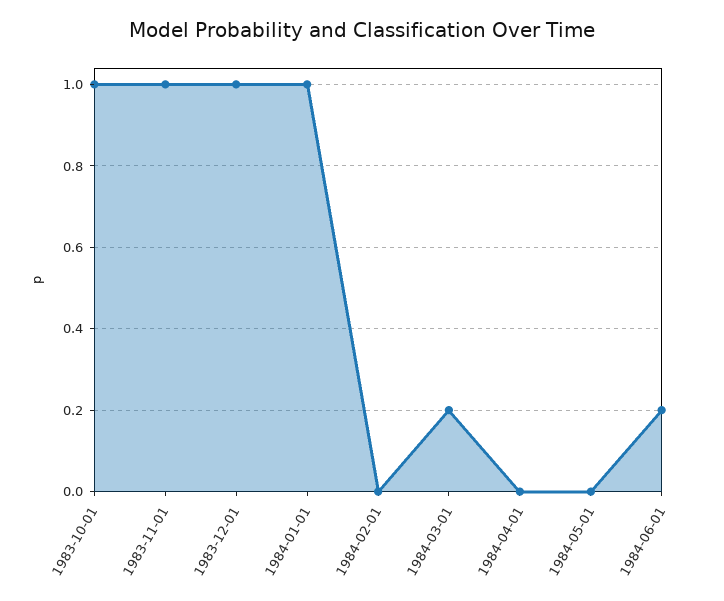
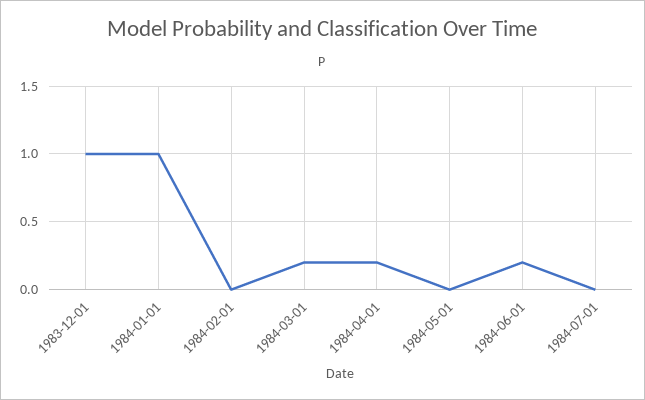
1983-10-01: 1 -> none
1983-11-01: 1 -> none
1984-04-01: 0 -> 0.2
1984-07-01: none -> 0

